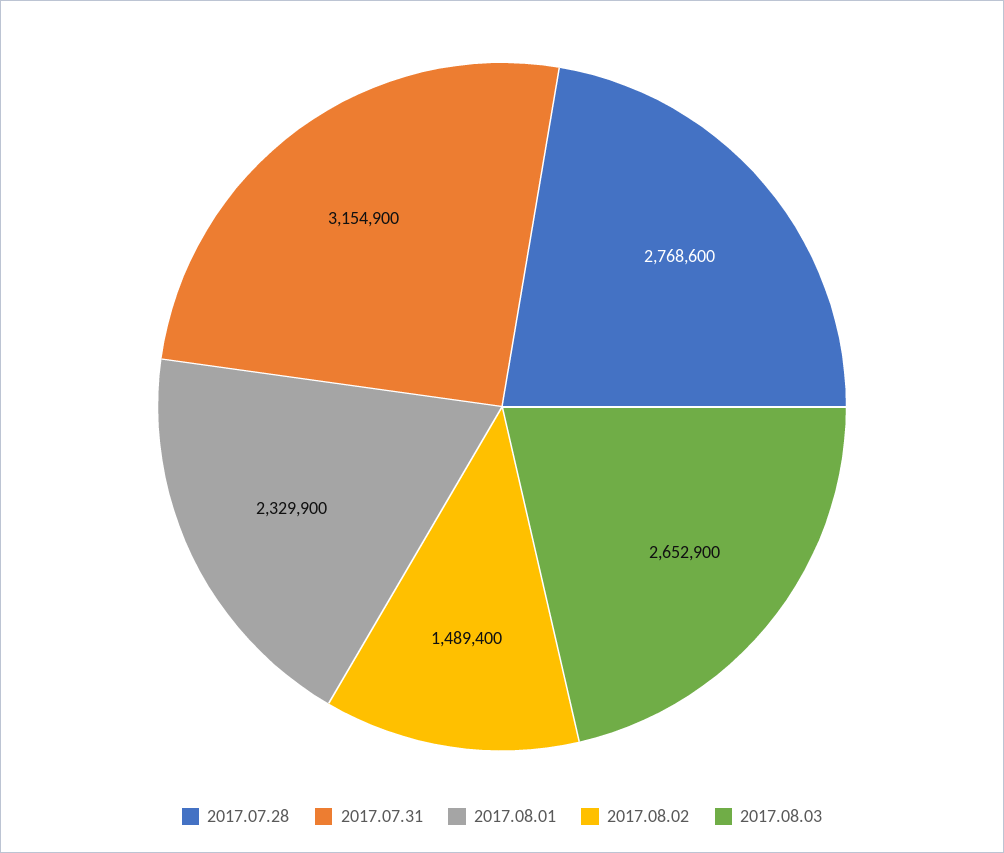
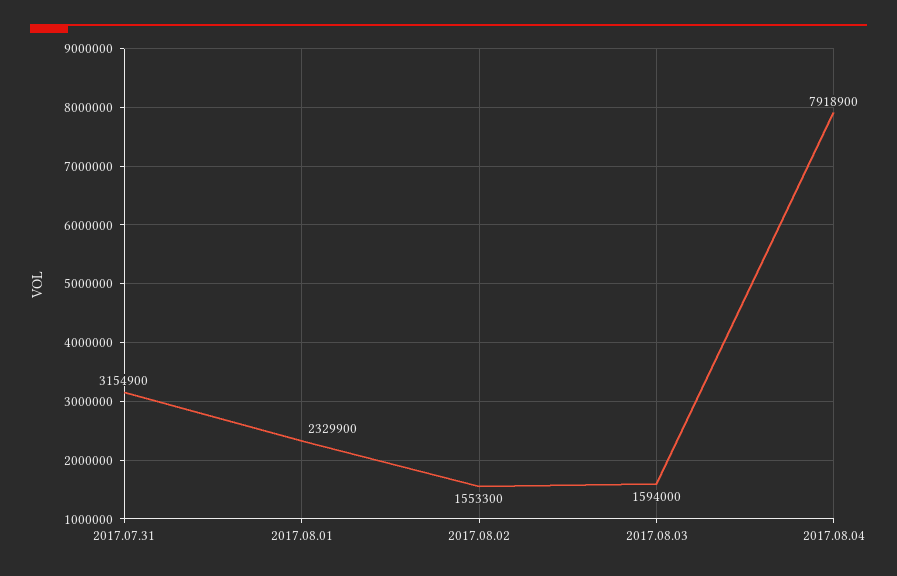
2017.07.28: 2768600 -> none
2017.08.02: 1489400 -> 1553300
2017.08.03: 2652900 -> 1594000
2017.08.04: none -> 7918900

